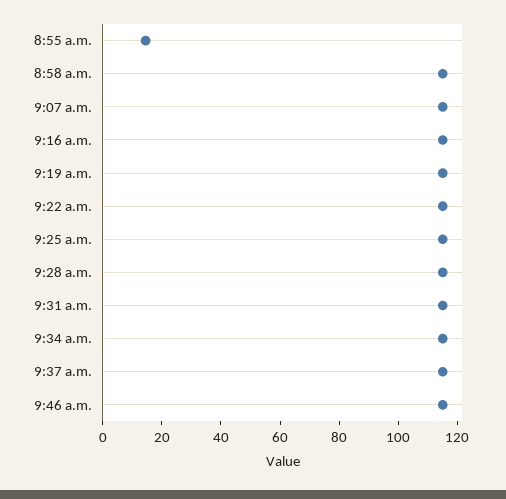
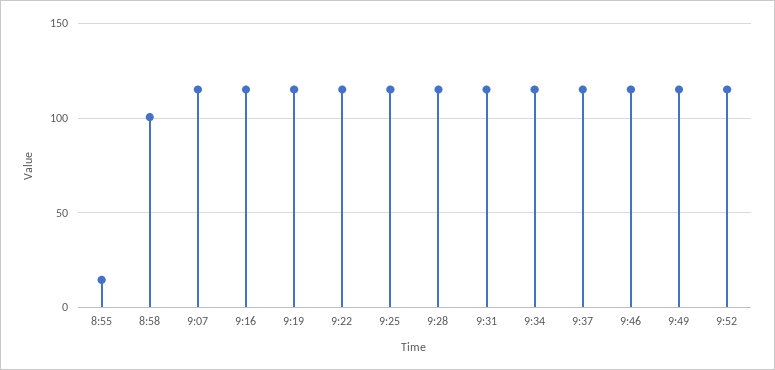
8:58 a.m.: 115 -> 100
9:49: none -> 115
9:52: none -> 115

